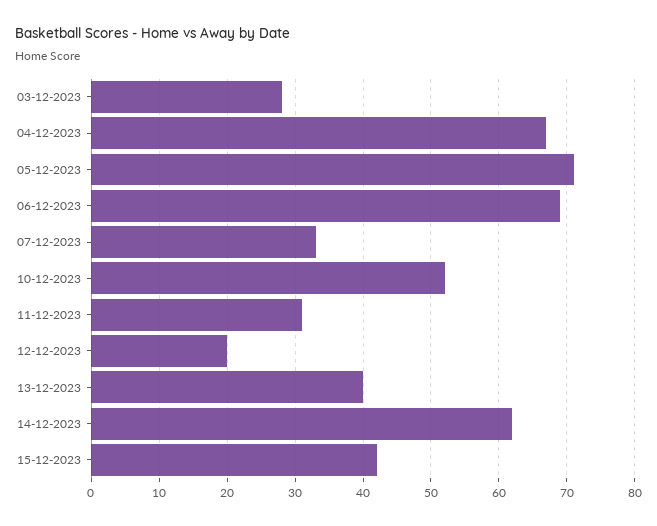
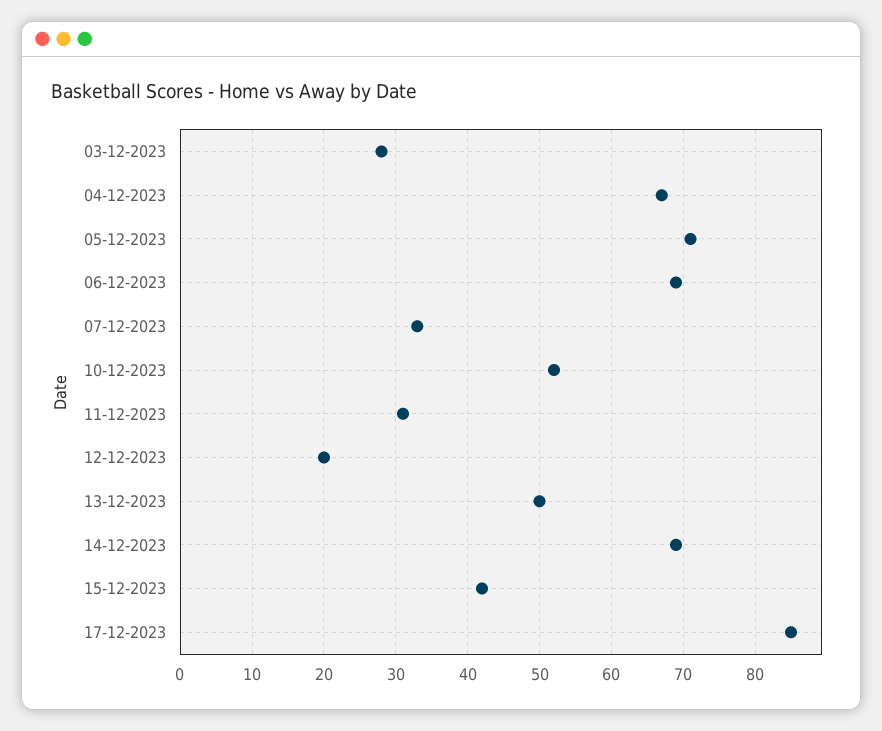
13-12-2023: 40 -> 50
14-12-2023: 62 -> 69
17-12-2023: none -> 85

